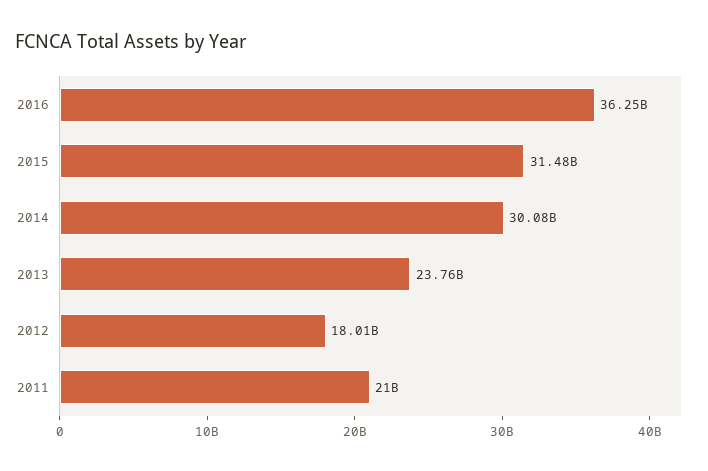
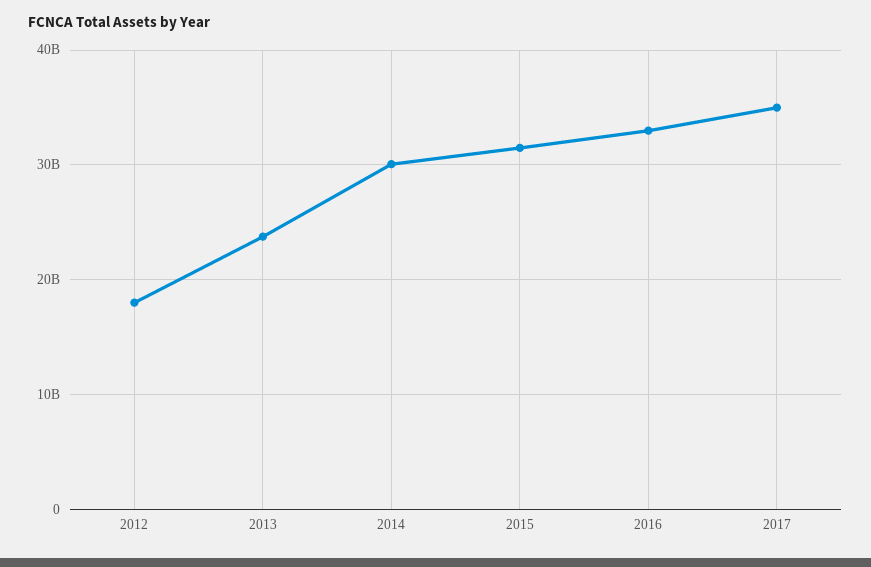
2016: 36250000000 -> 33000000000
2011: 21000000000 -> none
2017: none -> 35000000000

